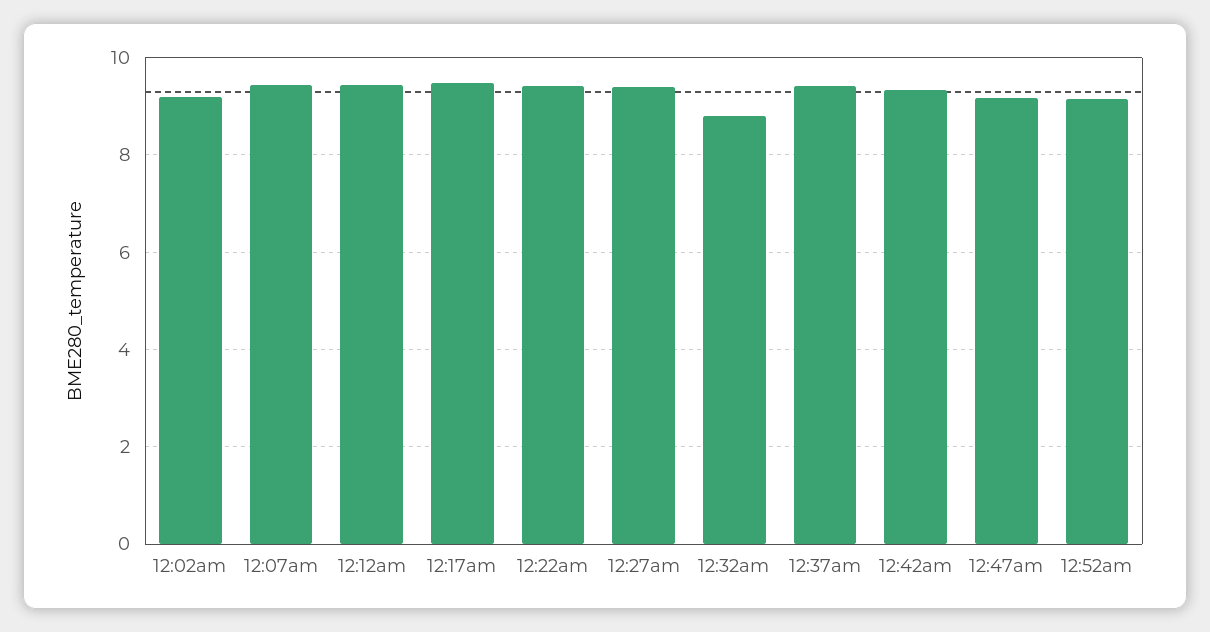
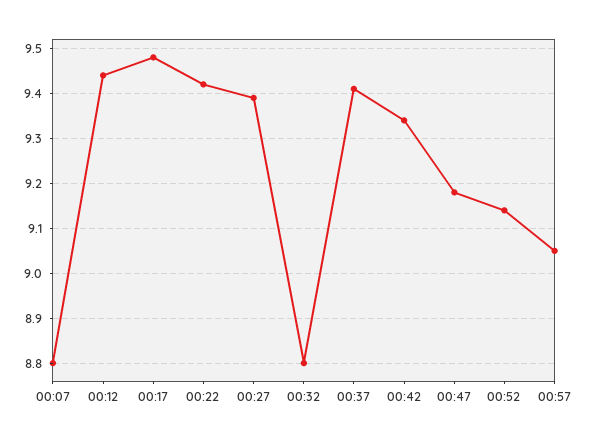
12:02am: 9.2 -> none
12:07am: 9.4 -> 8.8
00:57: none -> 9.05

